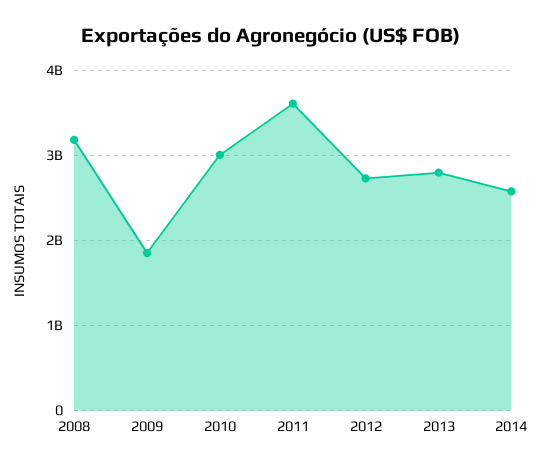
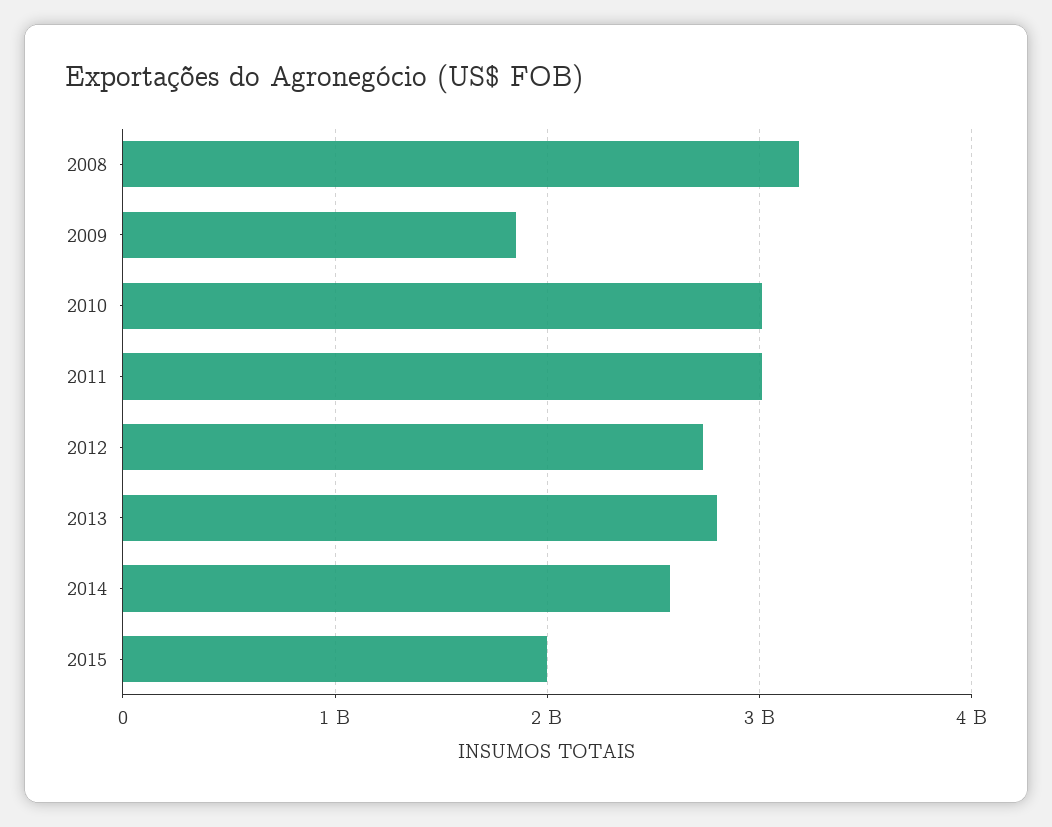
2011: 3600000000 -> 3000000000
2015: none -> 2000000000

